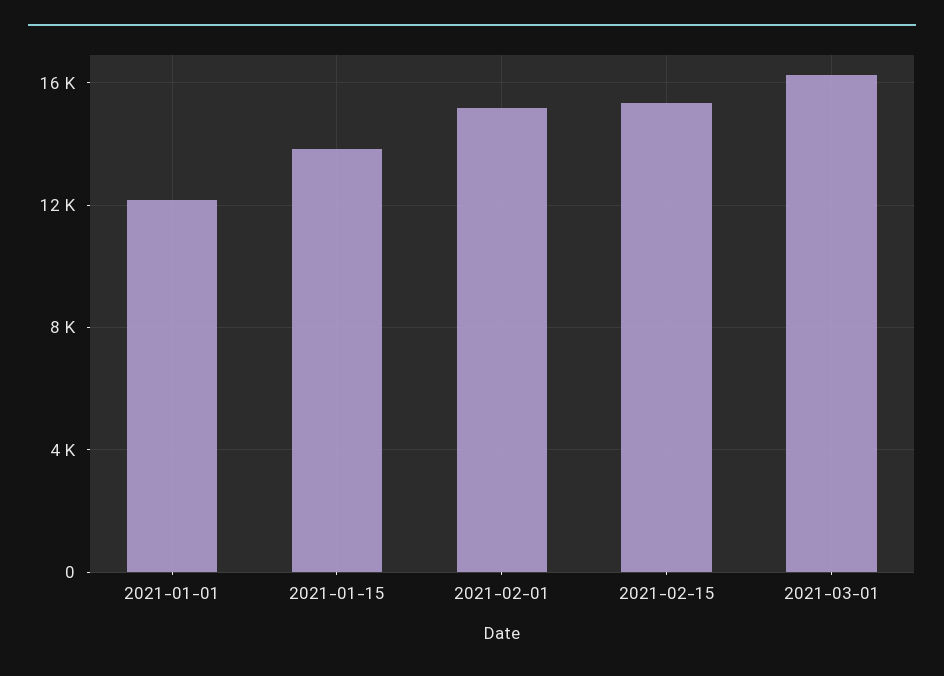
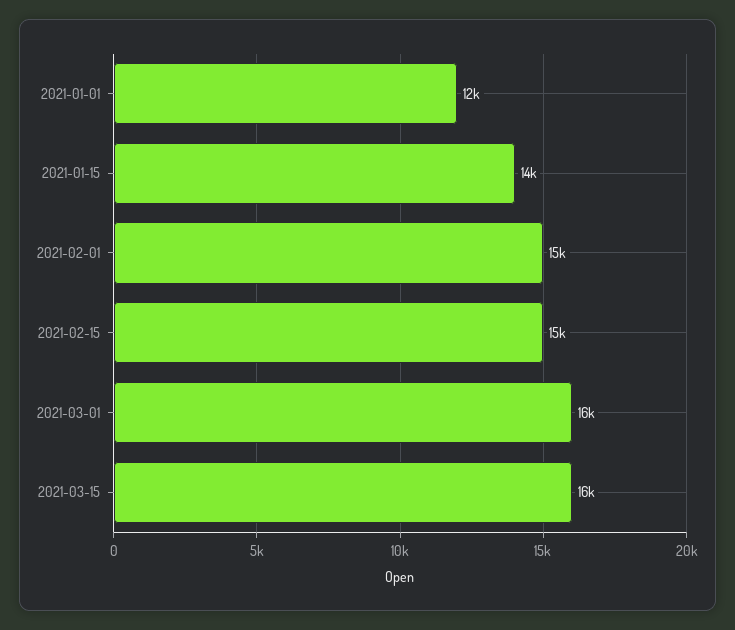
2021-03-15: none -> 16000

